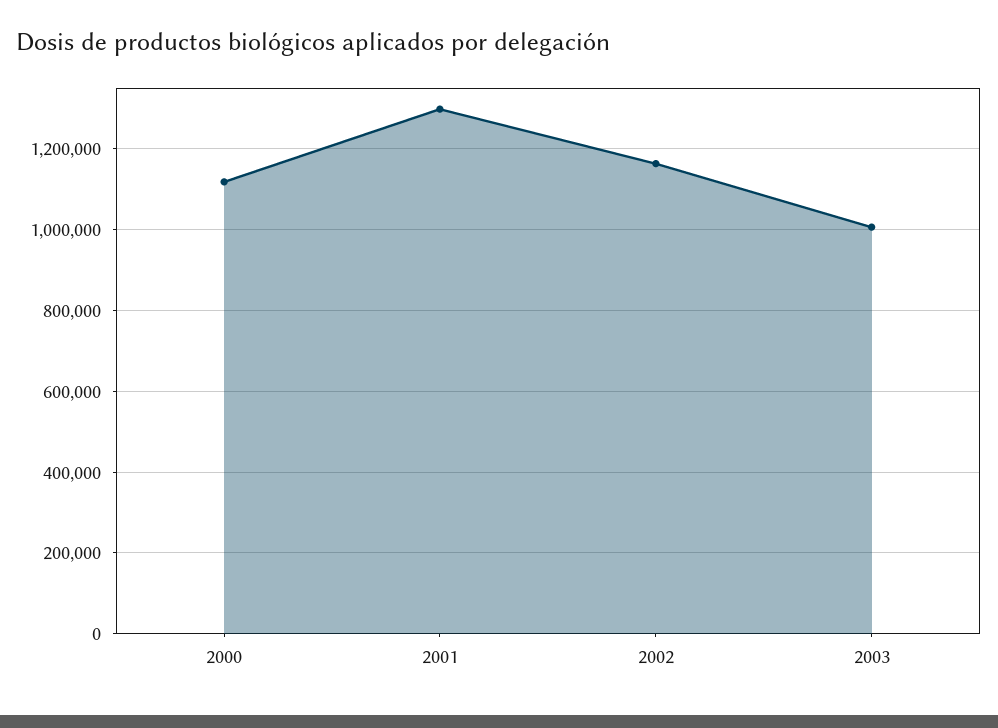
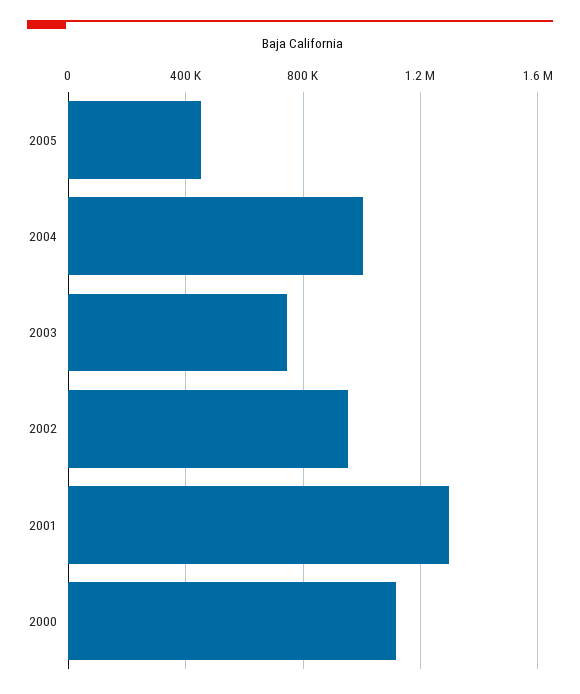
2002: 1160000 -> 950000
2003: 1000000 -> 750000
2005: none -> 450000
2004: none -> 1000000

